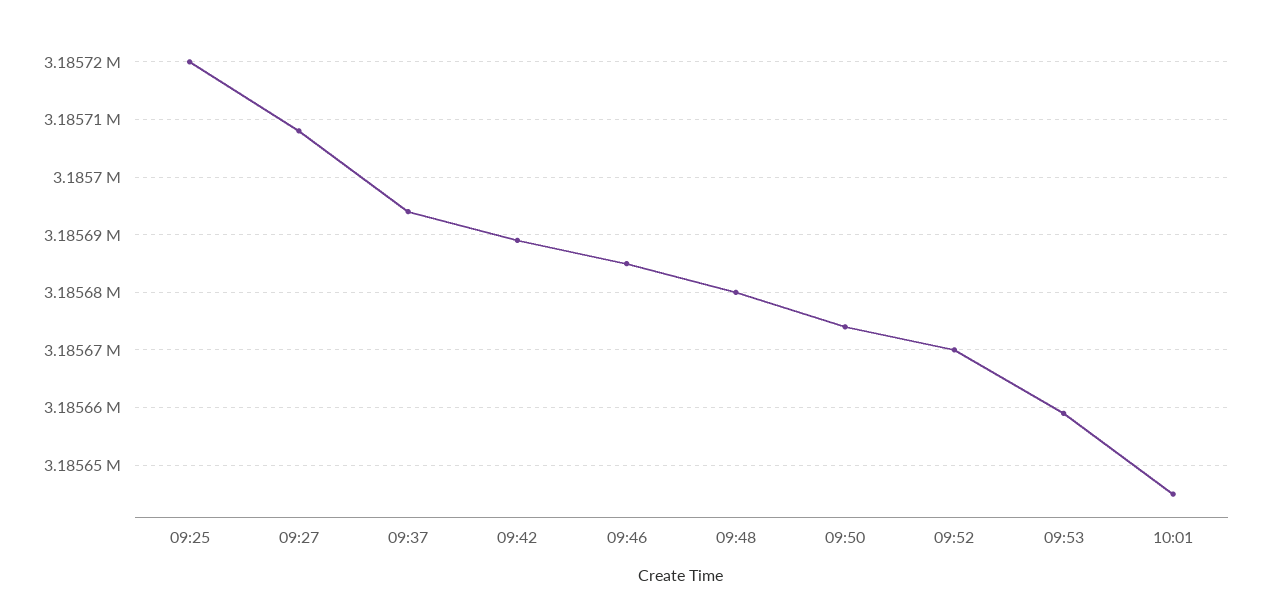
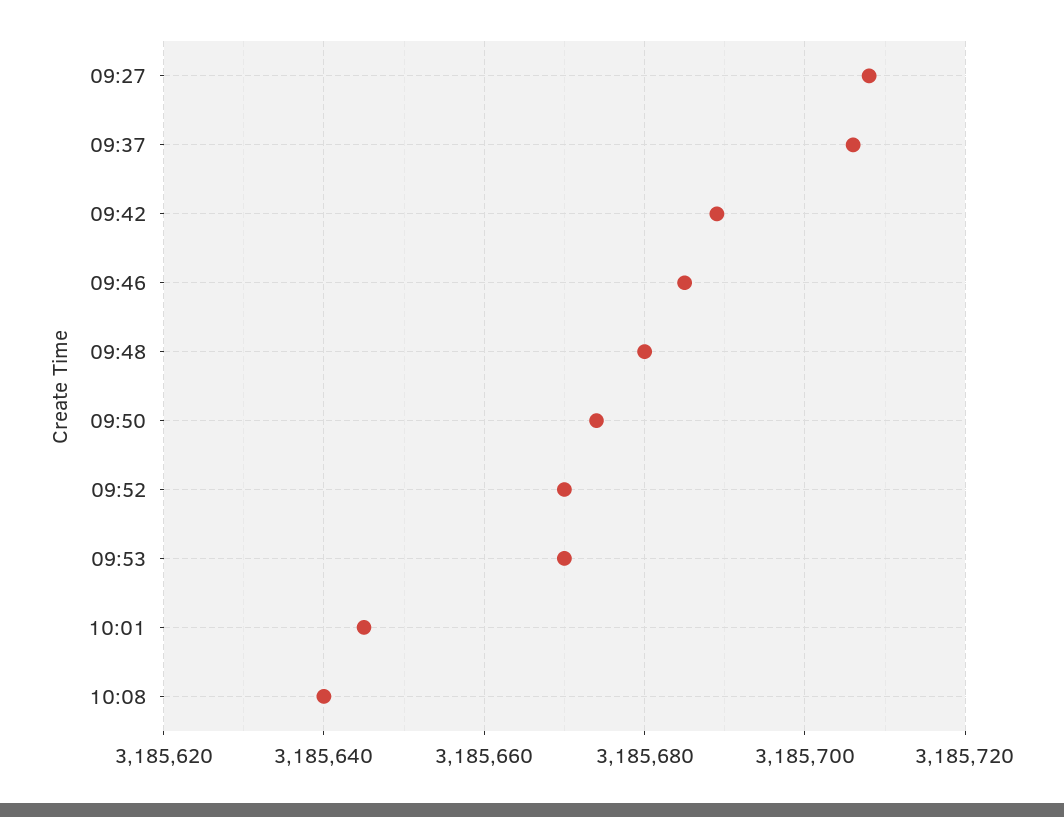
09:25: 3185720 -> none
09:37: 3185695 -> 3185705
09:53: 3185660 -> 3185670
10:08: none -> 3185640

